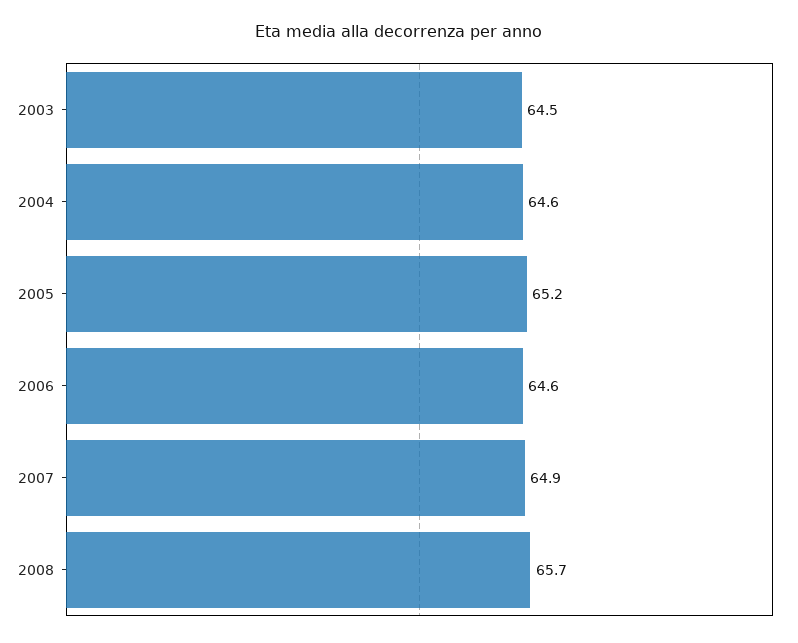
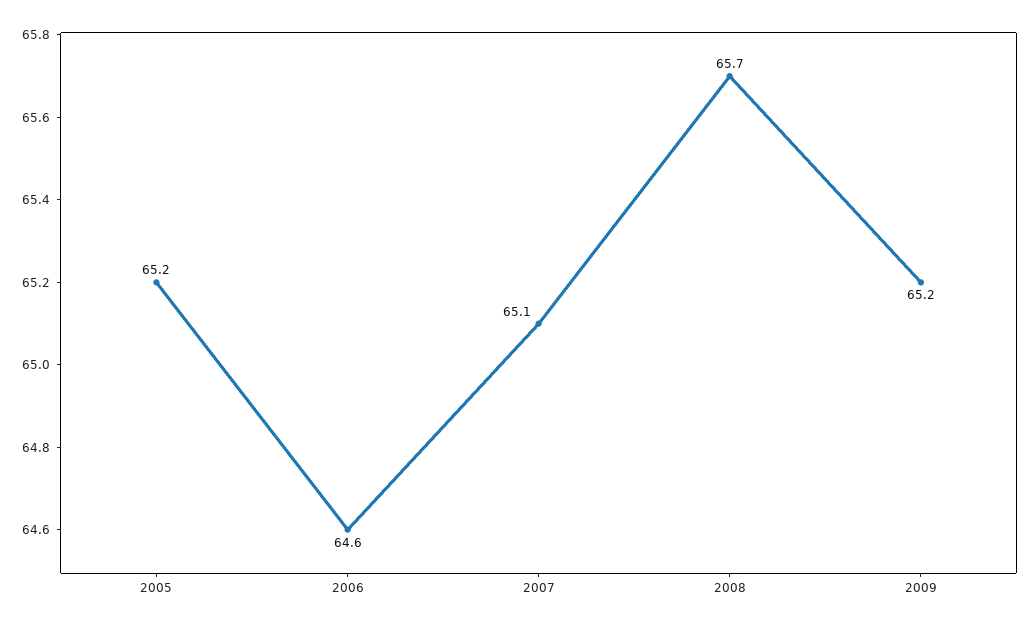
2003: 64.5 -> none
2004: 64.6 -> none
2007: 64.9 -> 65.1
2009: none -> 65.2

